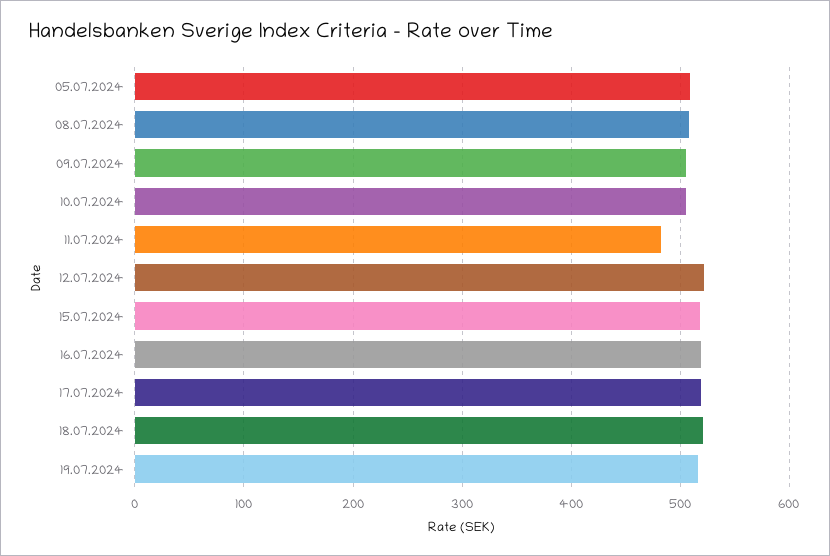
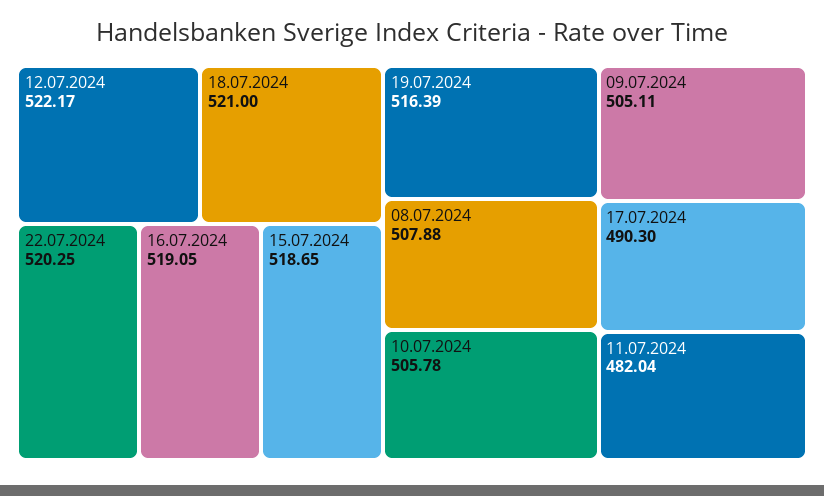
05.07.2024: 510 -> none
17.07.2024: 520 -> 490.3
22.07.2024: none -> 520.25

